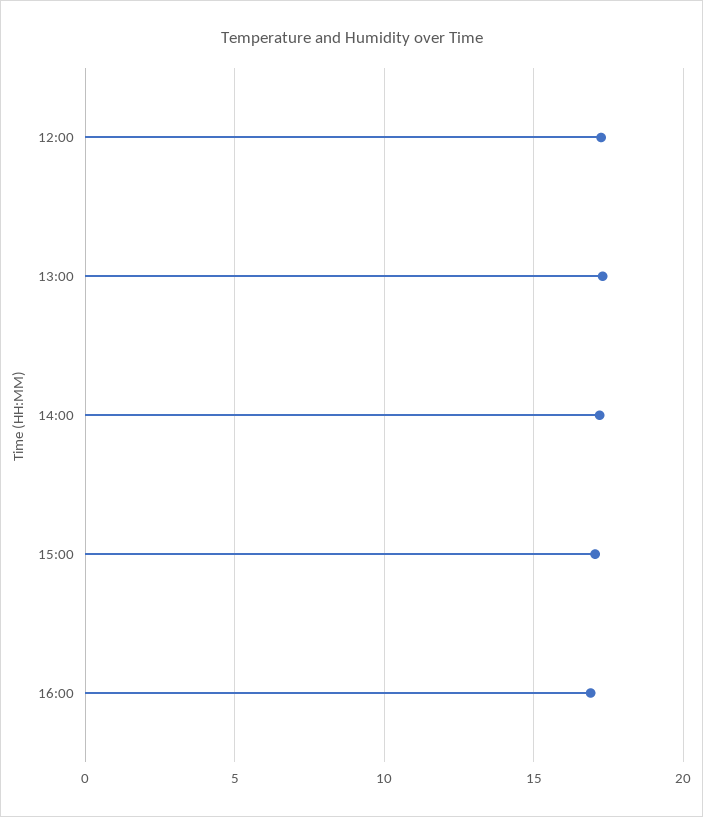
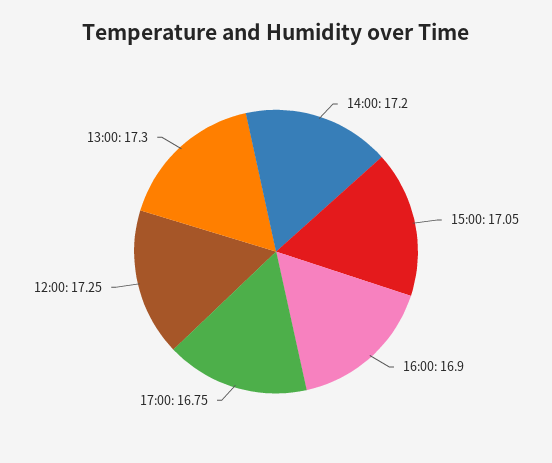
17:00: none -> 16.75

